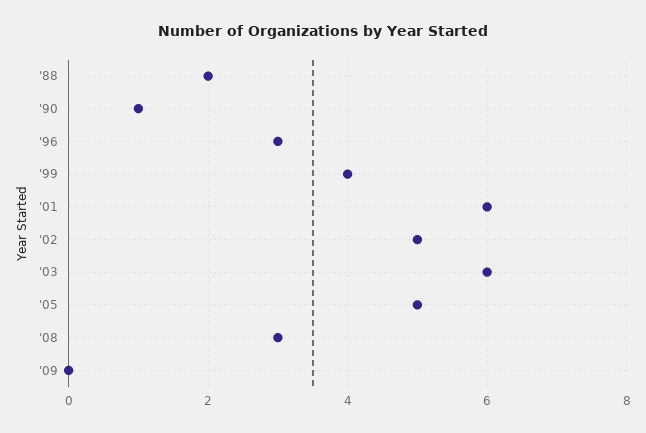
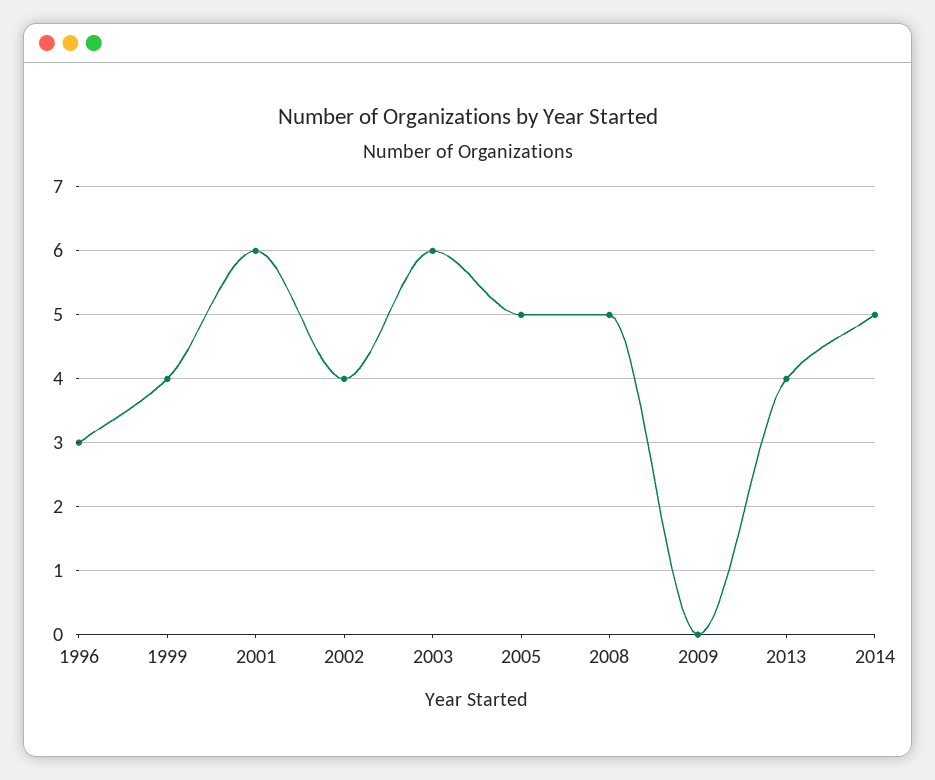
'88: 2 -> none
'90: 1 -> none
'02: 5 -> 4
'08: 3 -> 5
2013: none -> 4
2014: none -> 5

